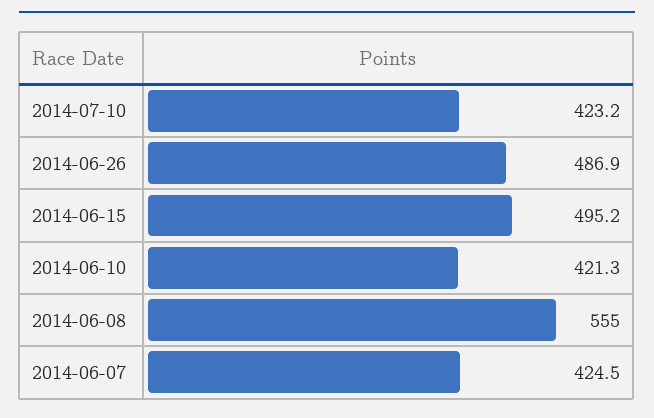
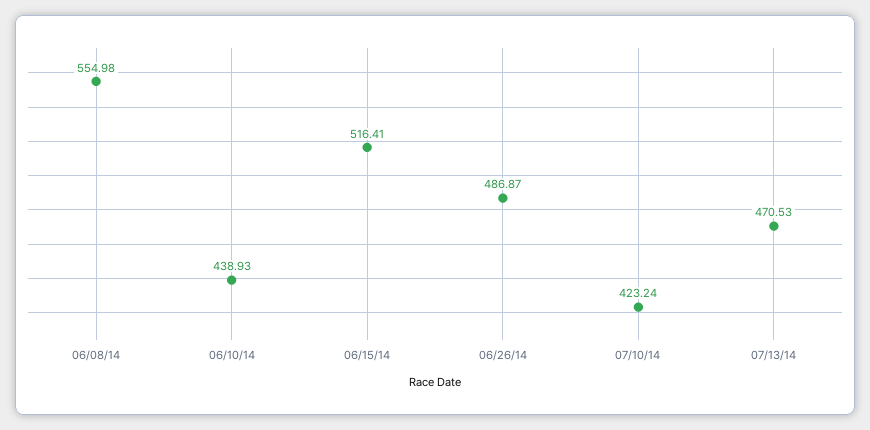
2014-06-15: 495.2 -> 516.41
2014-06-10: 421.3 -> 438.93
2014-06-07: 424.5 -> none
07/13/14: none -> 470.53

